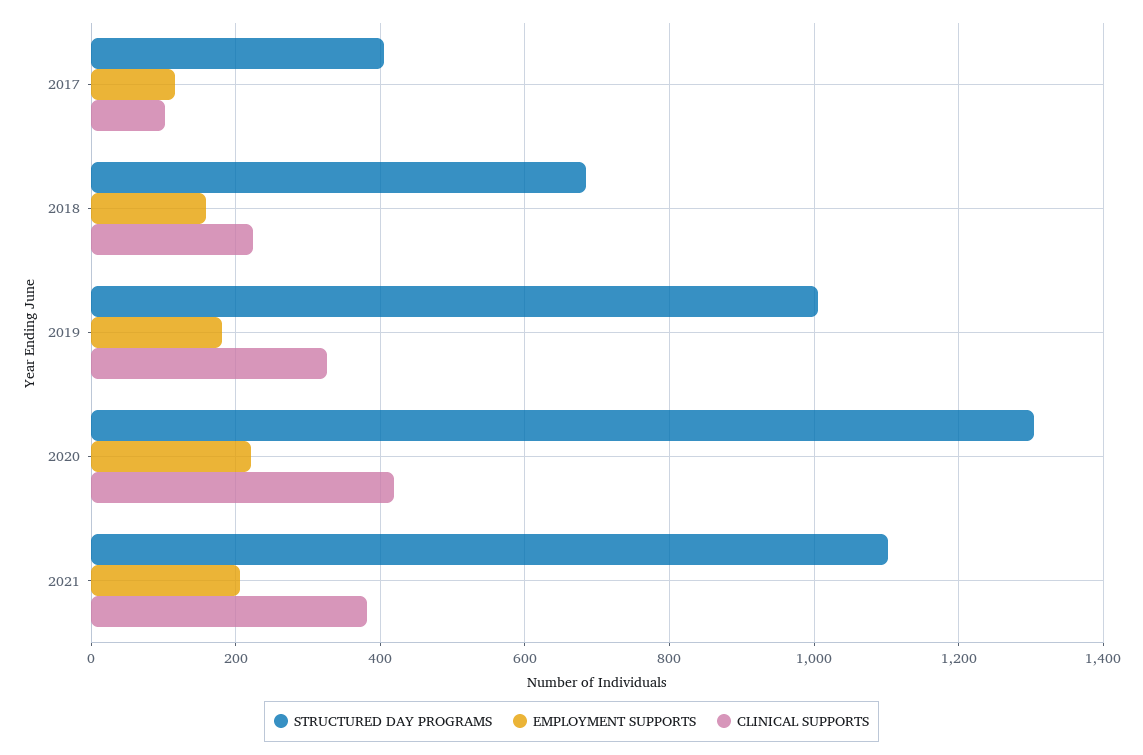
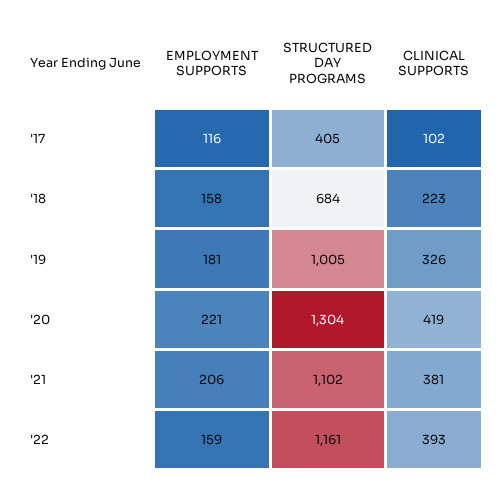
EMPLOYMENT SUPPORTS, '22: none -> 159
STRUCTURED DAY PROGRAMS, '22: none -> 1161
CLINICAL SUPPORTS, '22: none -> 393

